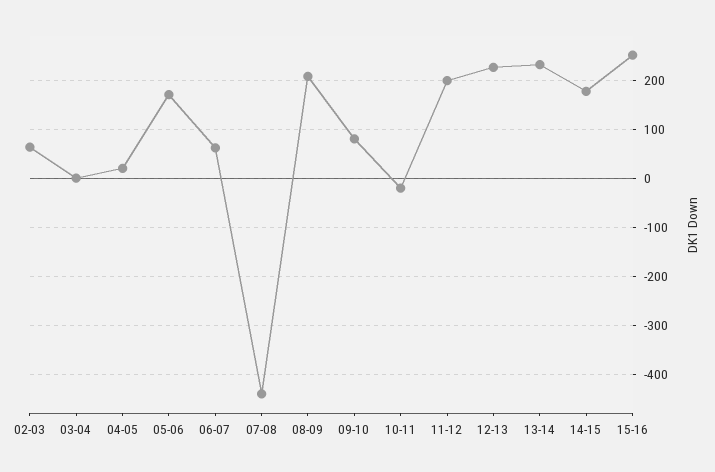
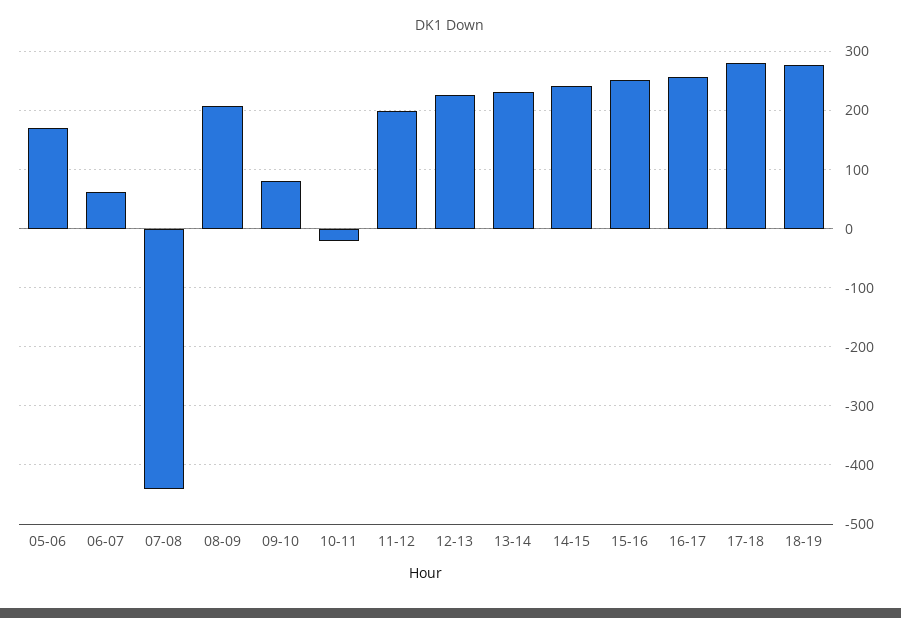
02-03: 60 -> none
03-04: 0 -> none
04-05: 20 -> none
14-15: 180 -> 240
16-17: none -> 260
17-18: none -> 280
18-19: none -> 280

